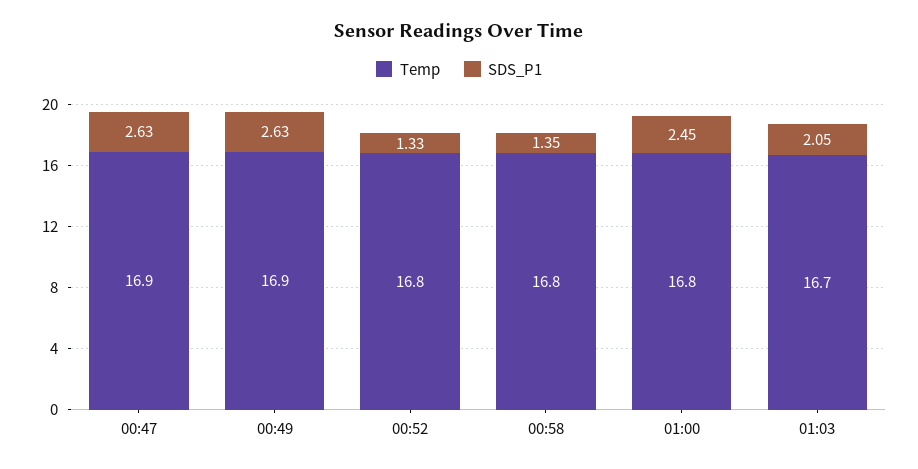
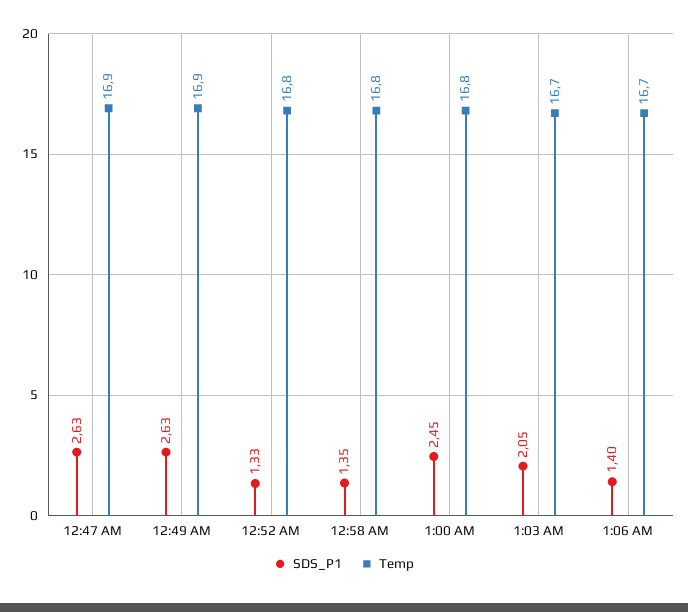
SDS_P1, 1:06 AM: none -> 1.4
Temp, 1:06 AM: none -> 16.7

